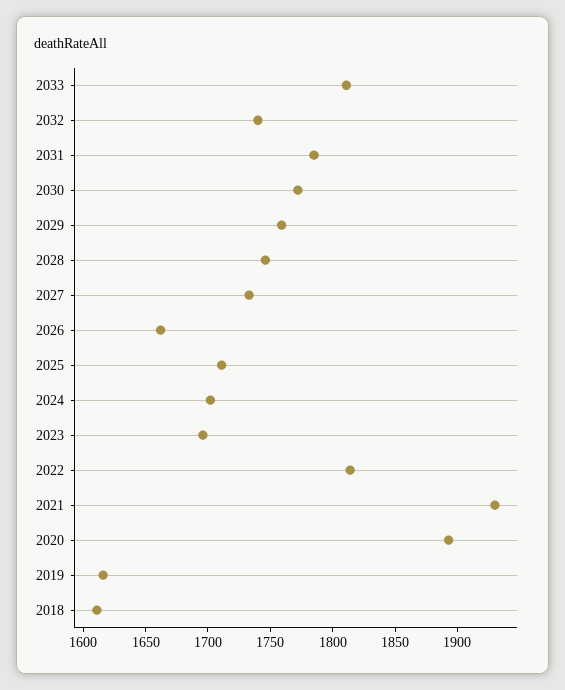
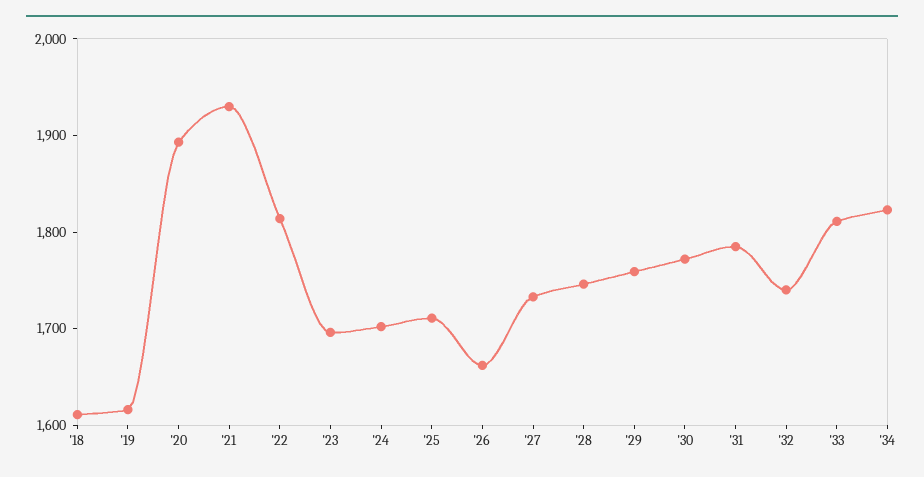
'34: none -> 1820

